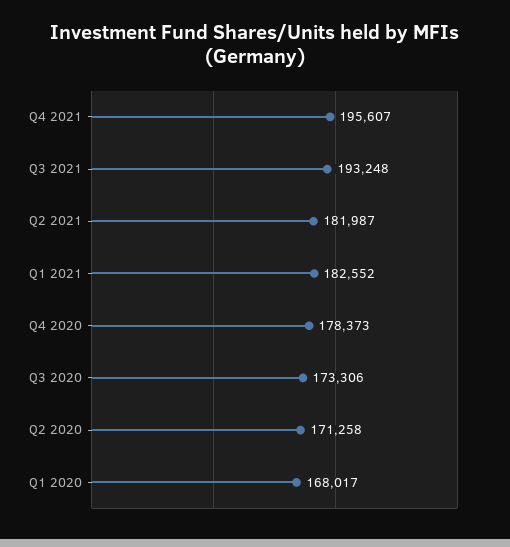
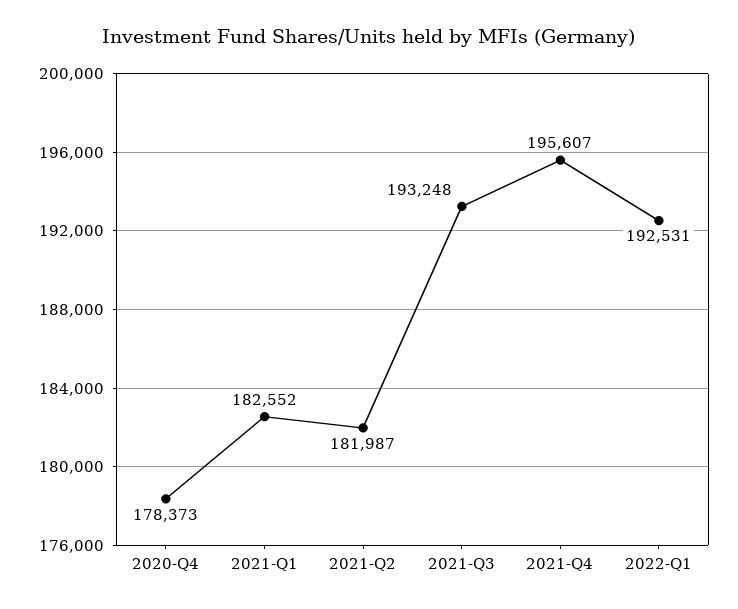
Q3 2020: 173306 -> none
Q2 2020: 171258 -> none
Q1 2020: 168017 -> none
2022-Q1: none -> 192531

